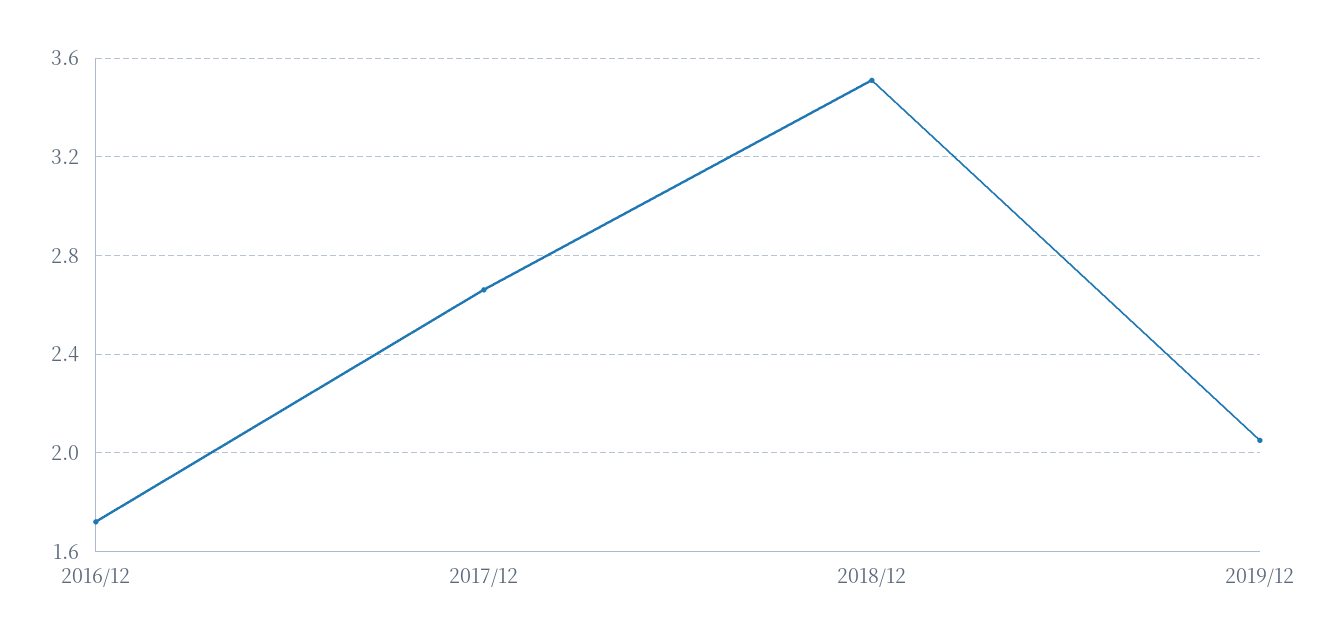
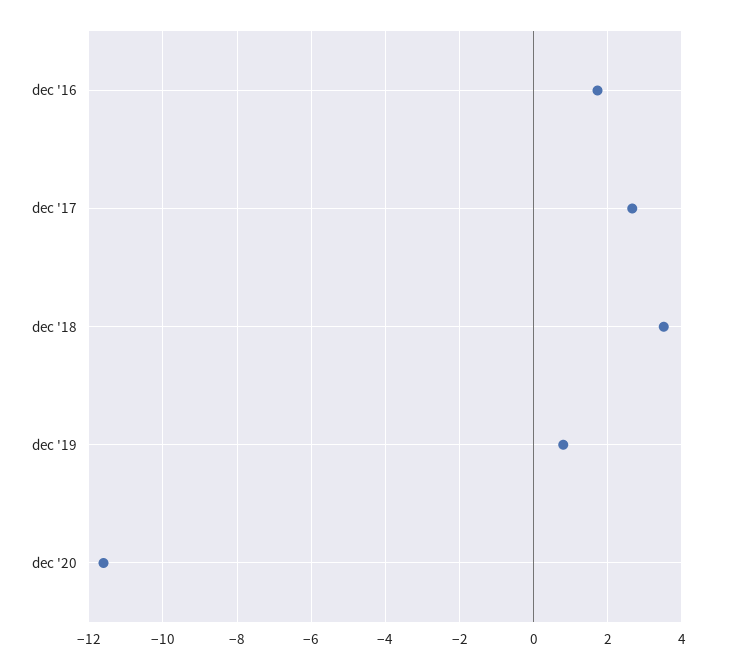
2019/12: 2.05 -> 0.8
dec '20: none -> -11.6

